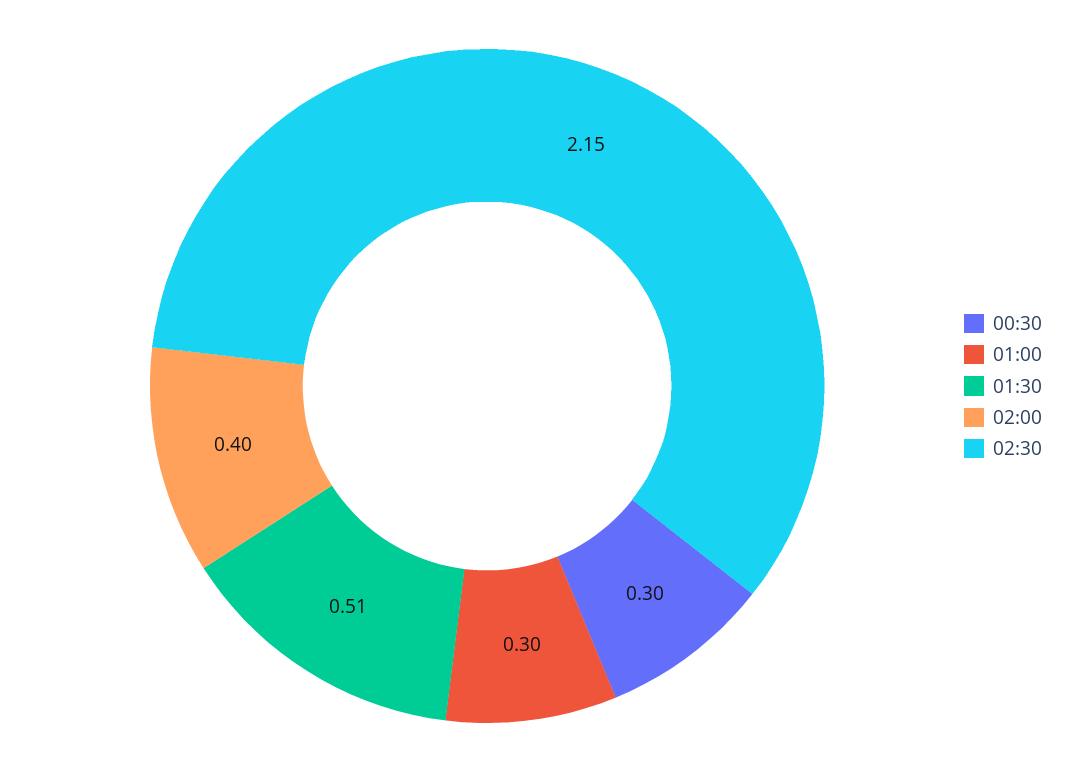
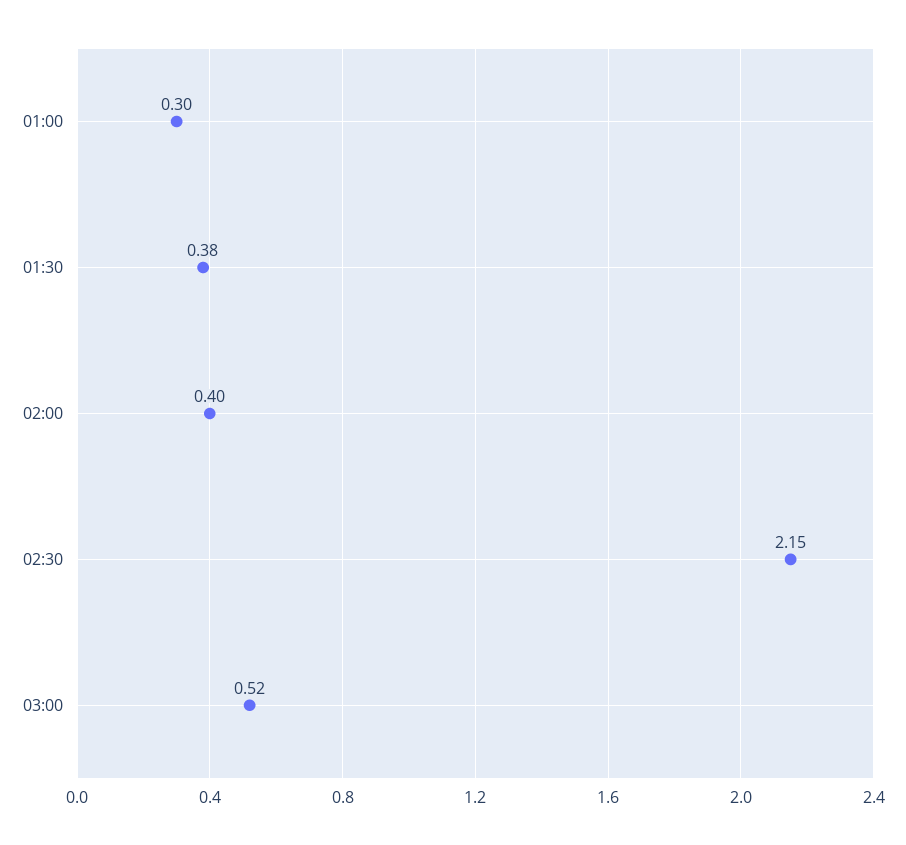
00:30: 0.3 -> none
01:30: 0.51 -> 0.38
03:00: none -> 0.52

